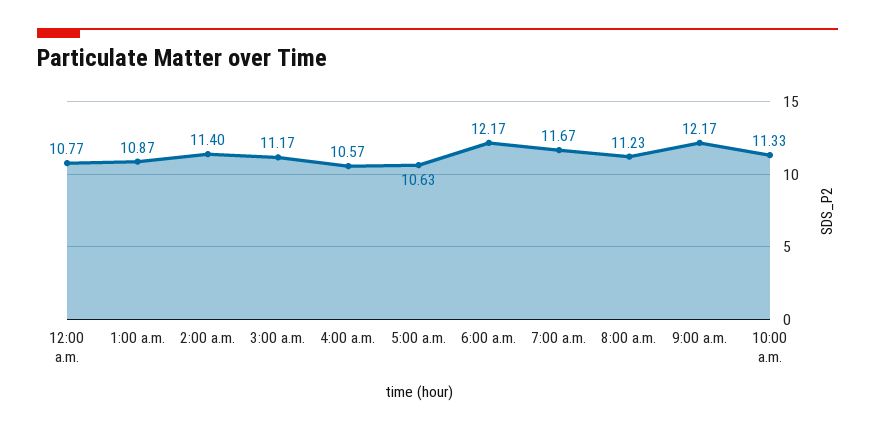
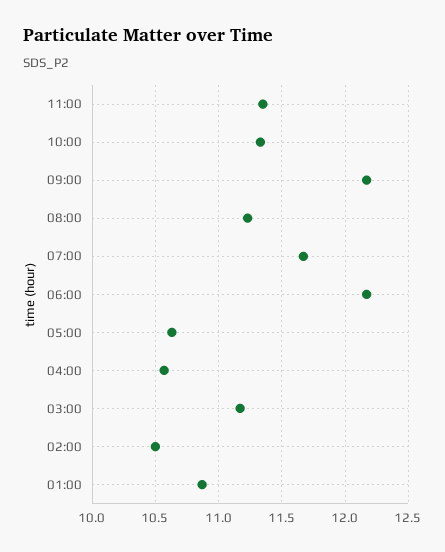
12:00 a.m.: 10.77 -> none
2:00 a.m.: 11.4 -> 10.5
11:00: none -> 11.35

